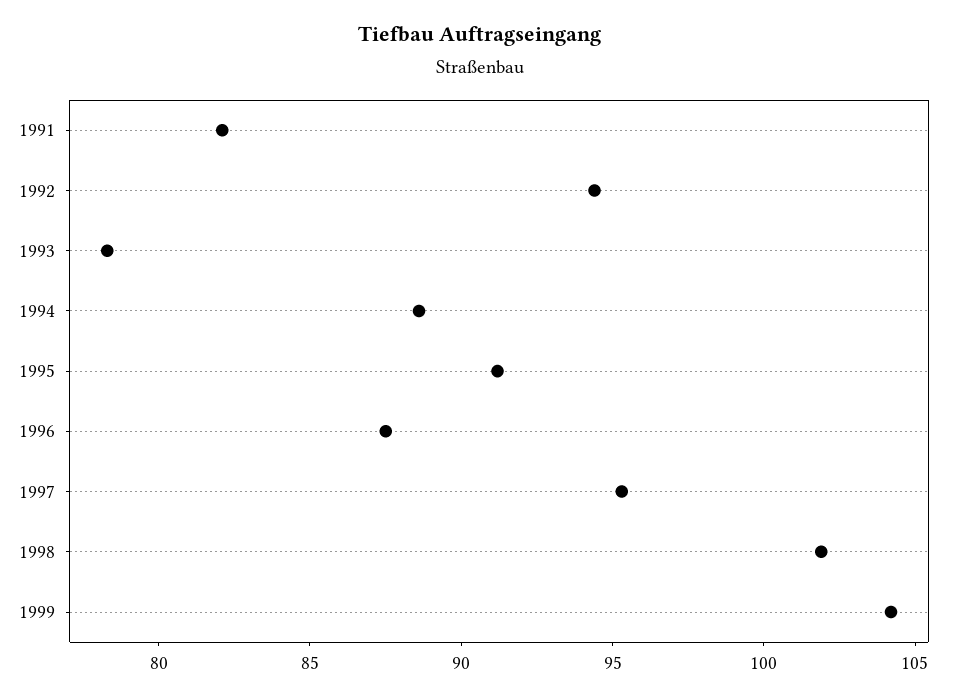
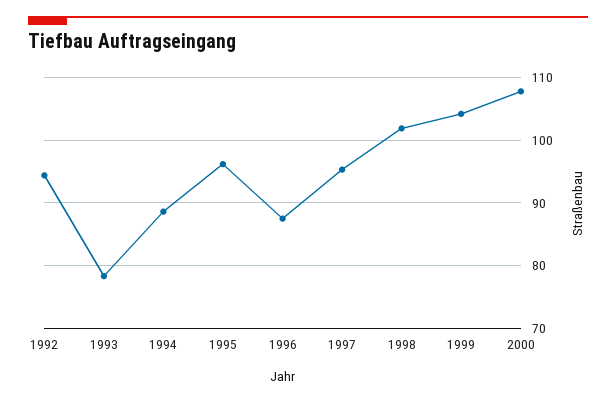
1991: 82 -> none
1995: 91 -> 96
2000: none -> 108

